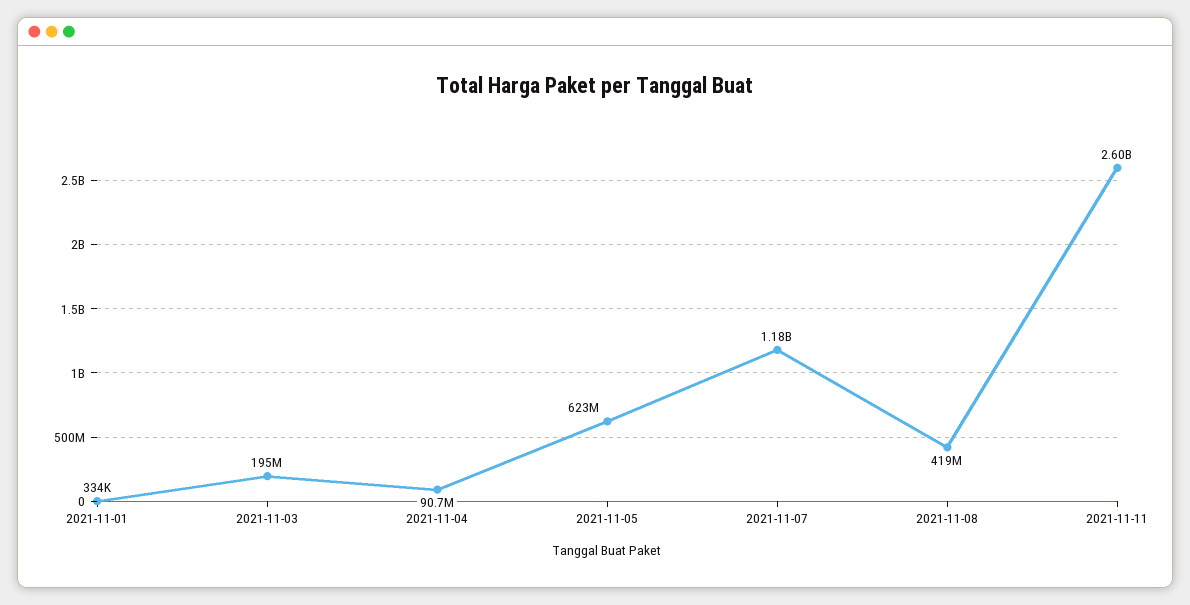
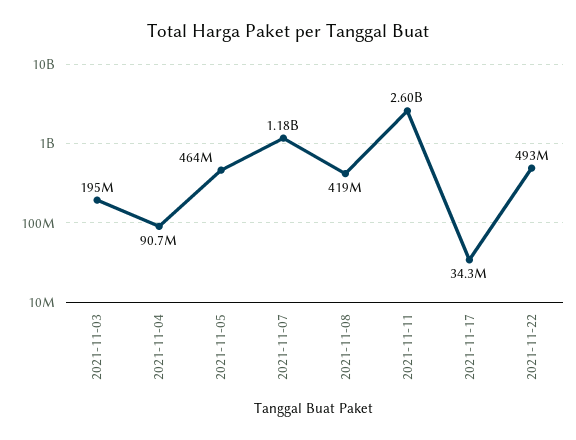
2021-11-01: 334000 -> none
2021-11-05: 623000000 -> 464000000
2021-11-17: none -> 34300000
2021-11-22: none -> 493000000

